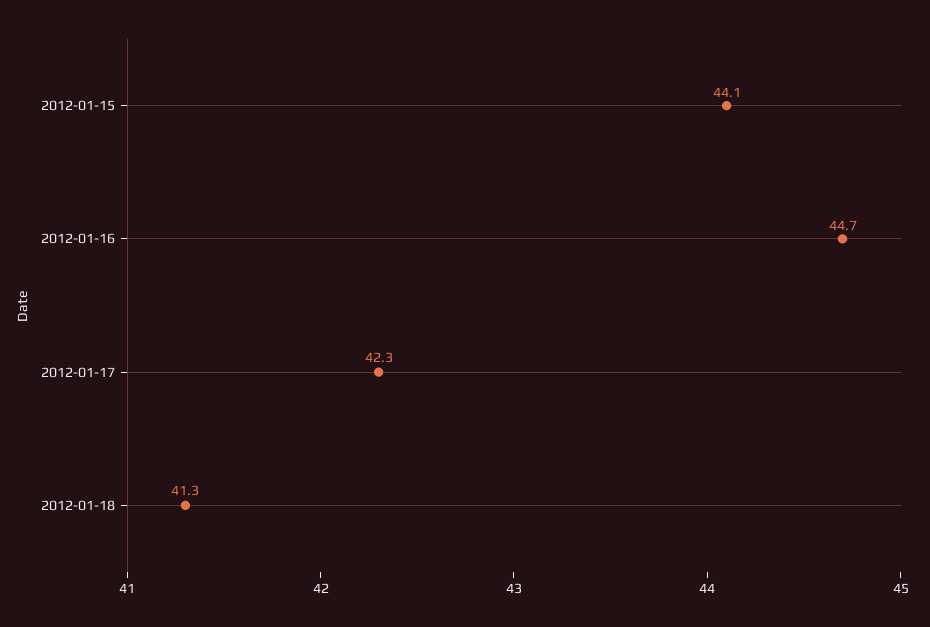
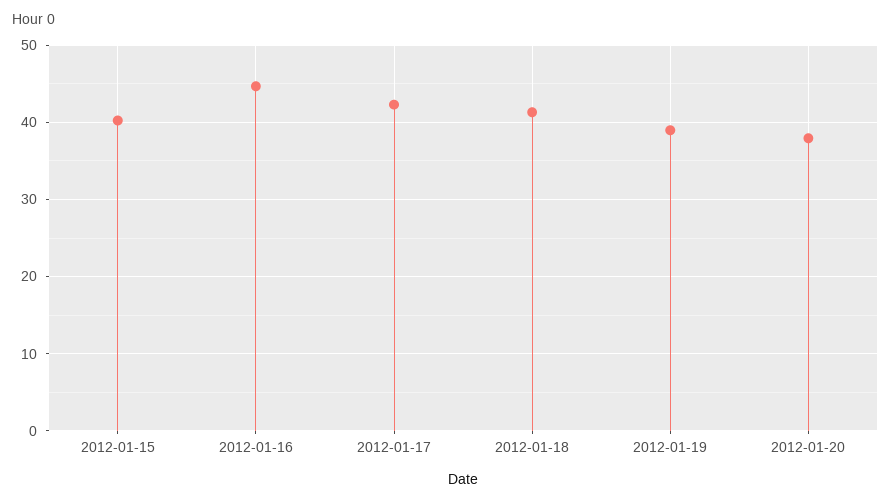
2012-01-15: 44.1 -> 40
2012-01-19: none -> 39
2012-01-20: none -> 38

